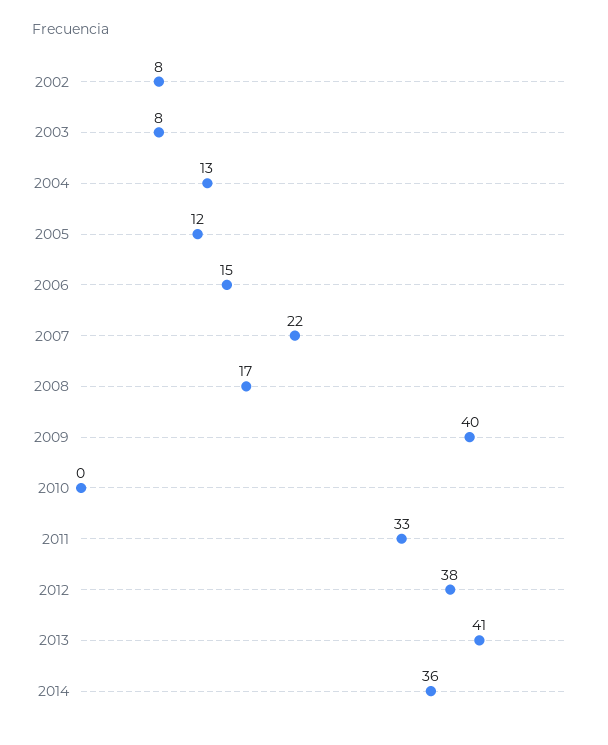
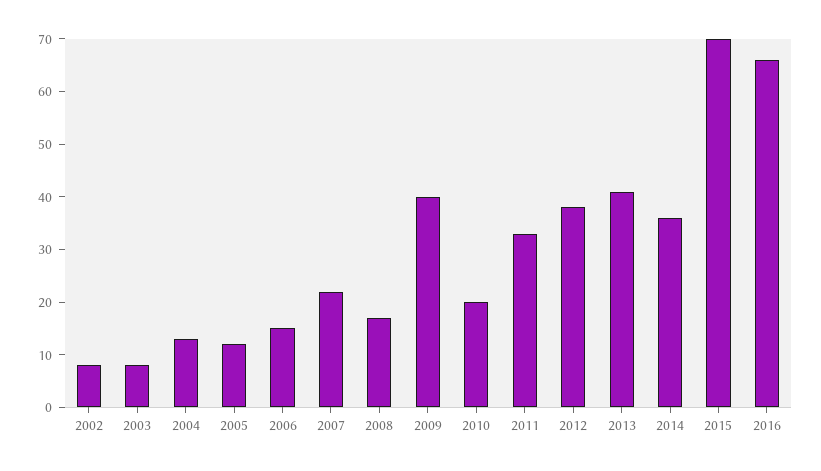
2010: 0 -> 20
2015: none -> 70
2016: none -> 65

